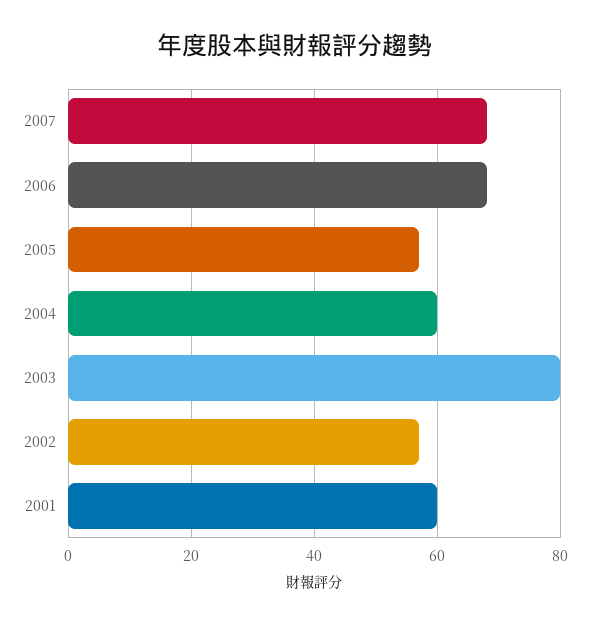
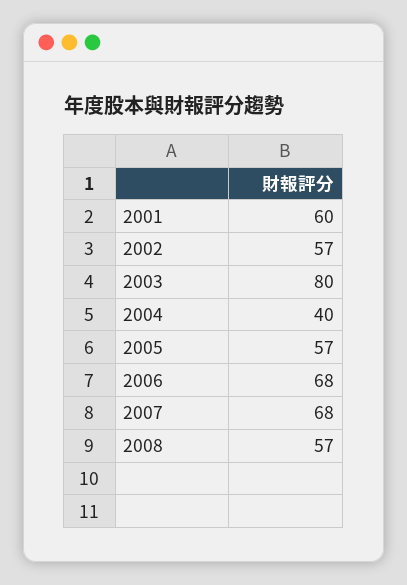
2004: 60 -> 40
2008: none -> 57

